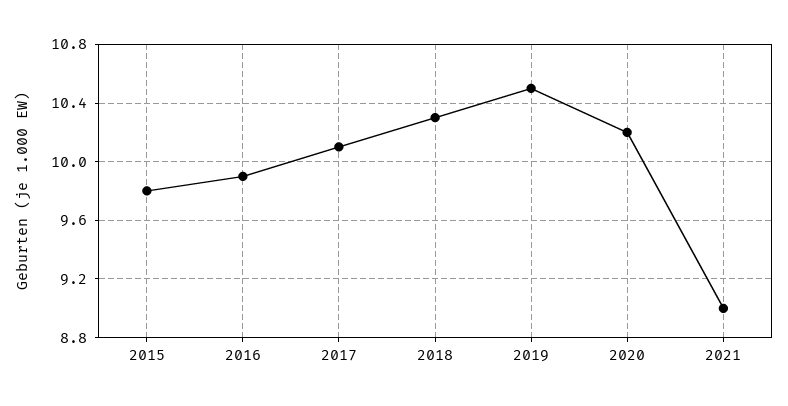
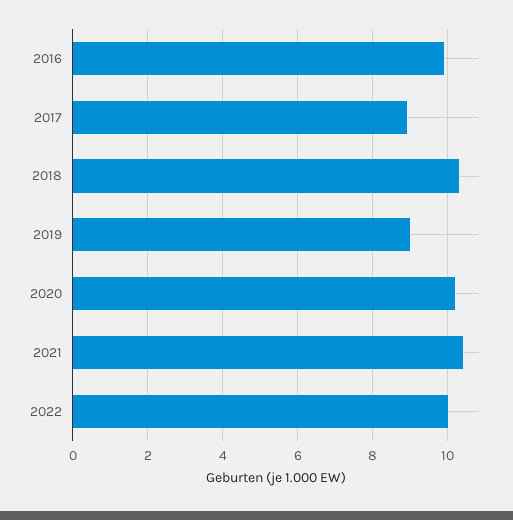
2015: 9.8 -> none
2017: 10.1 -> 9
2019: 10.5 -> 9
2021: 9 -> 10.5
2022: none -> 10

